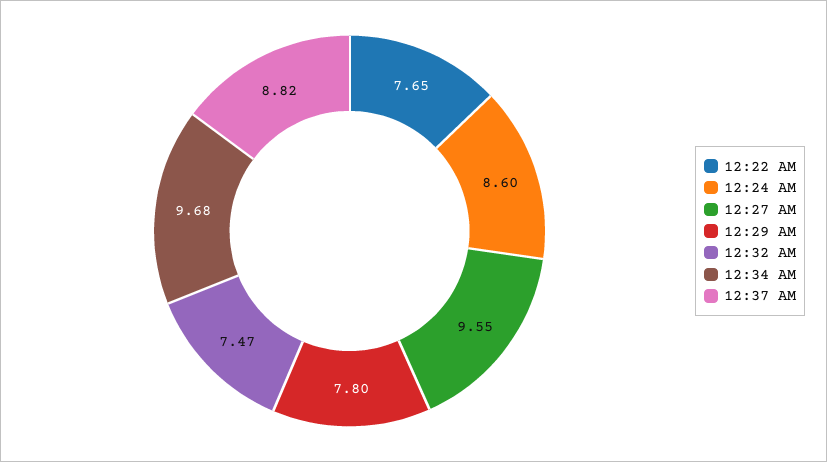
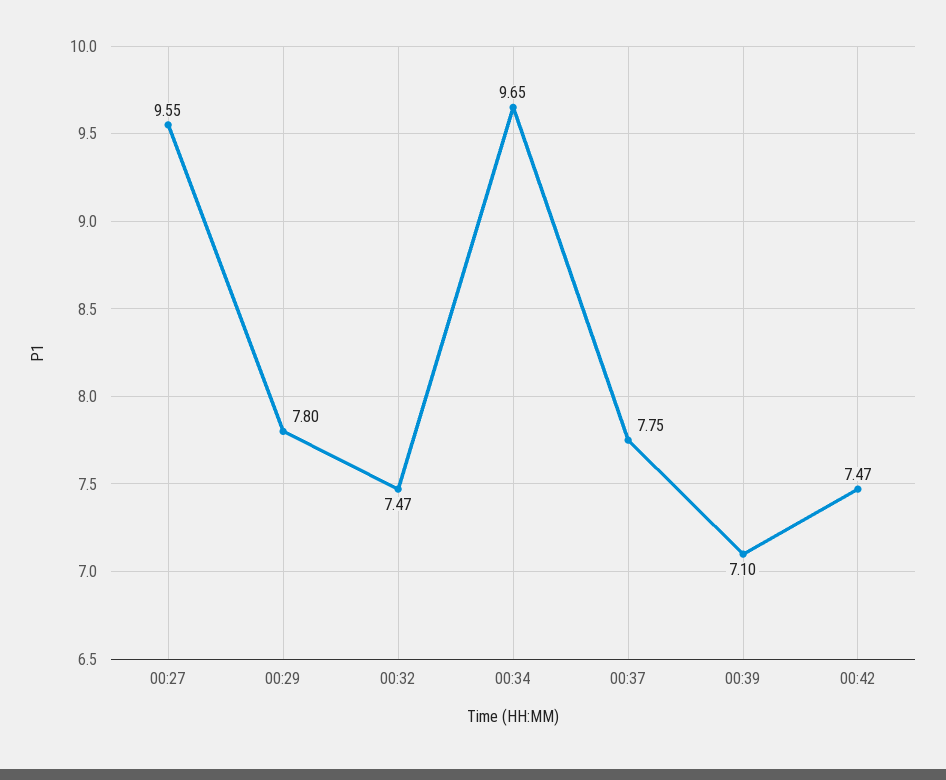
12:22 AM: 7.65 -> none
12:24 AM: 8.6 -> none
12:34 AM: 9.68 -> 9.65
12:37 AM: 8.82 -> 7.75
00:39: none -> 7.1
00:42: none -> 7.47

